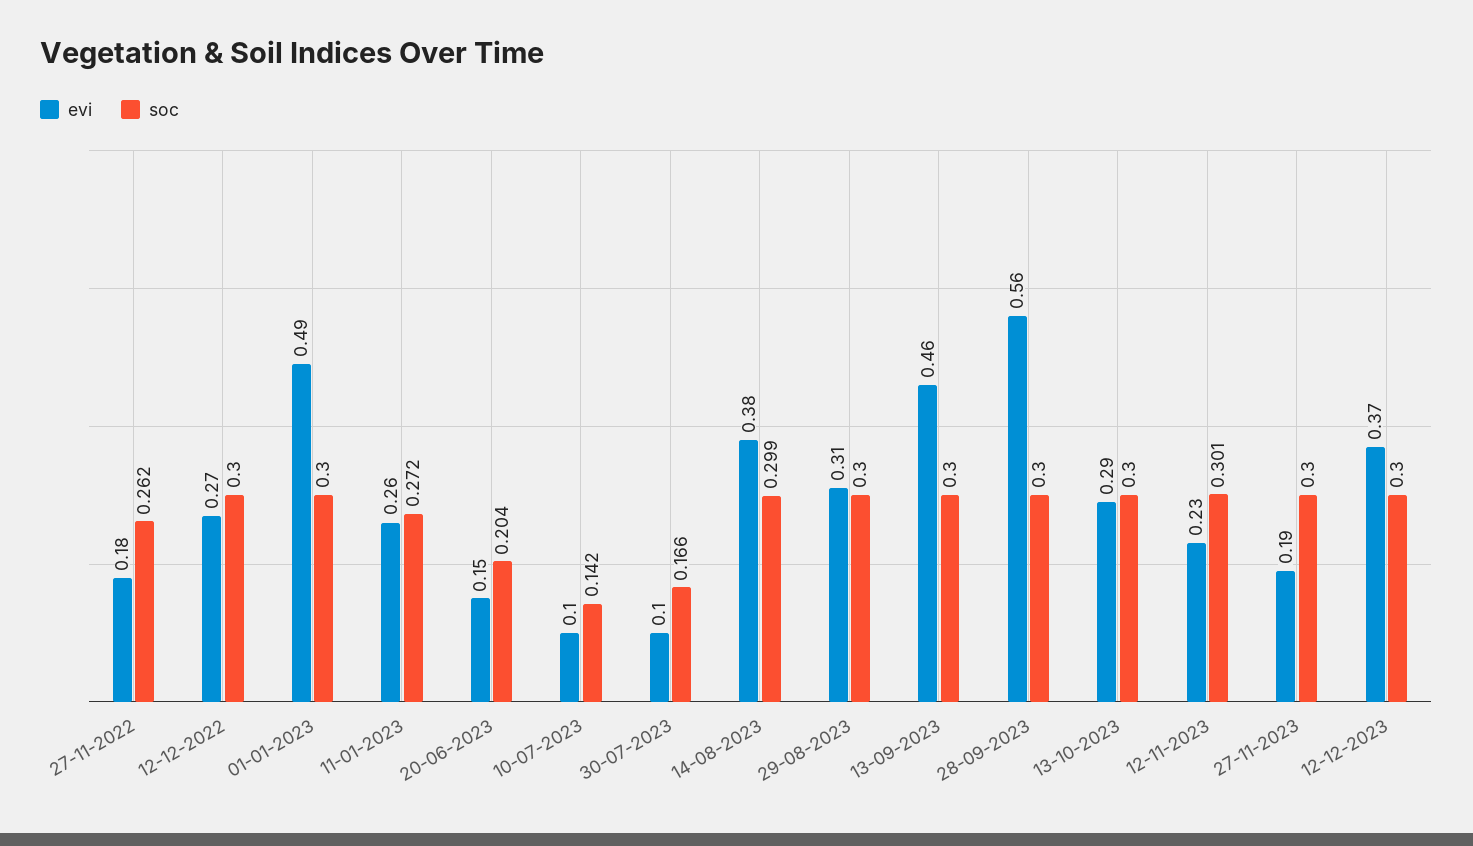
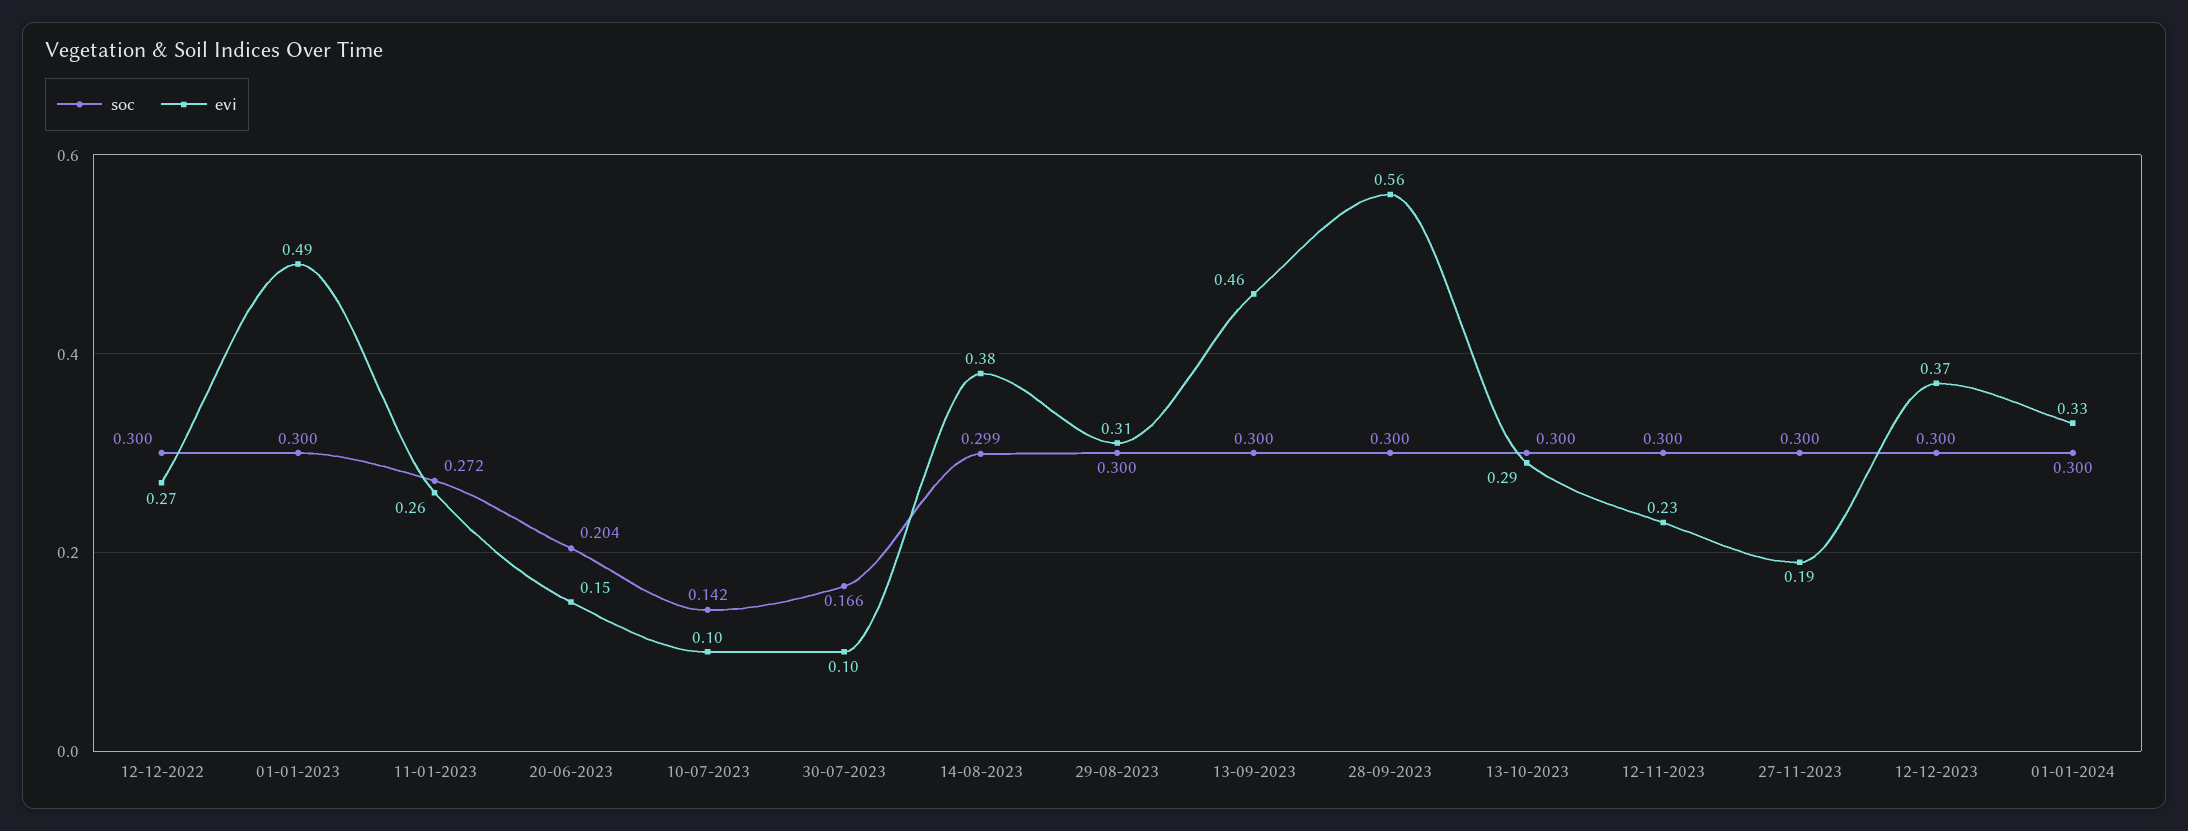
evi, 27-11-2022: 0.18 -> none
soc, 27-11-2022: 0.262 -> none
soc, 12-11-2023: 0.301 -> 0.3
soc, 01-01-2024: none -> 0.3
evi, 01-01-2024: none -> 0.33

